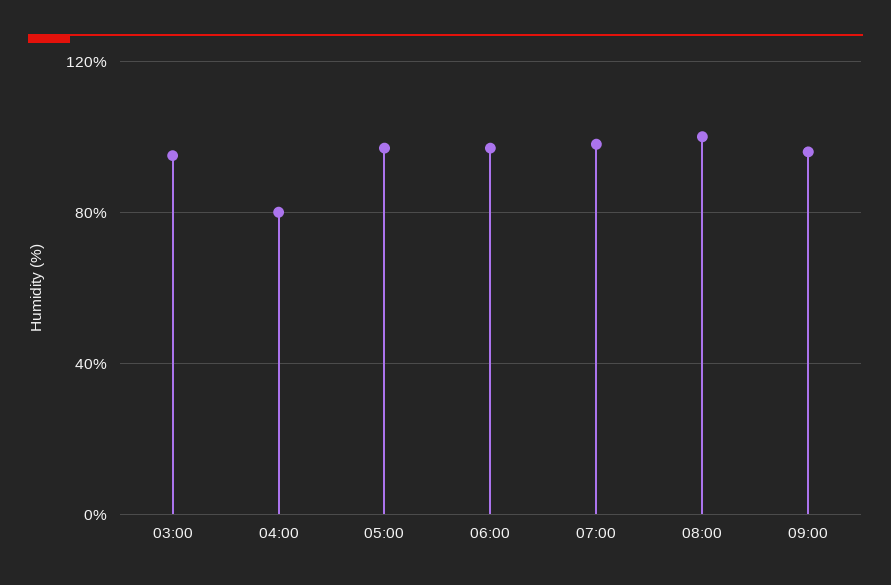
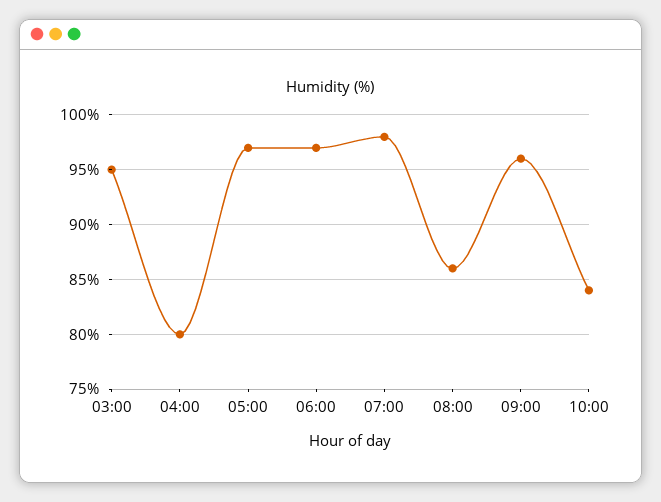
08:00: 100 -> 86
10:00: none -> 84

